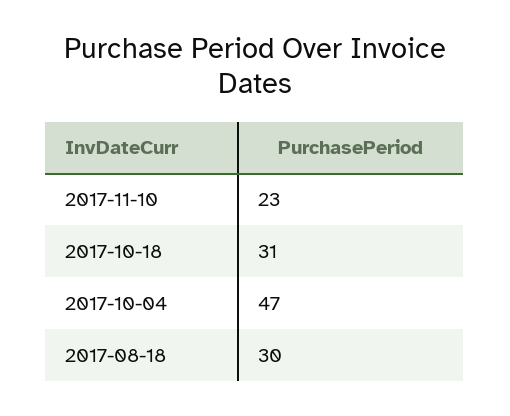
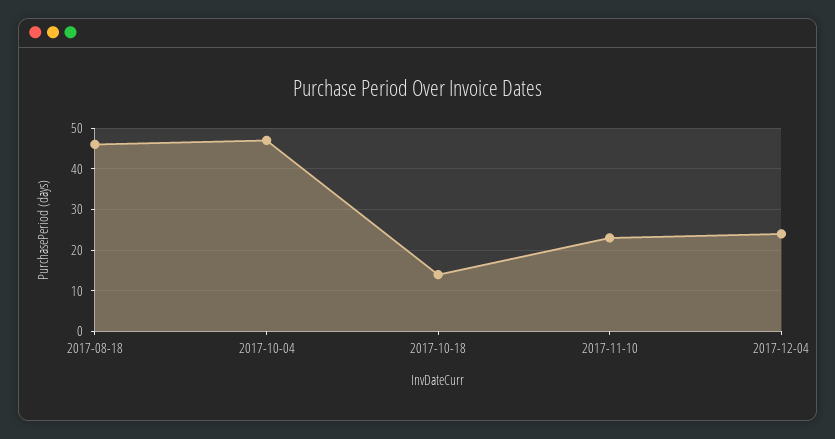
2017-10-18: 31 -> 15
2017-08-18: 30 -> 45
2017-12-04: none -> 25

